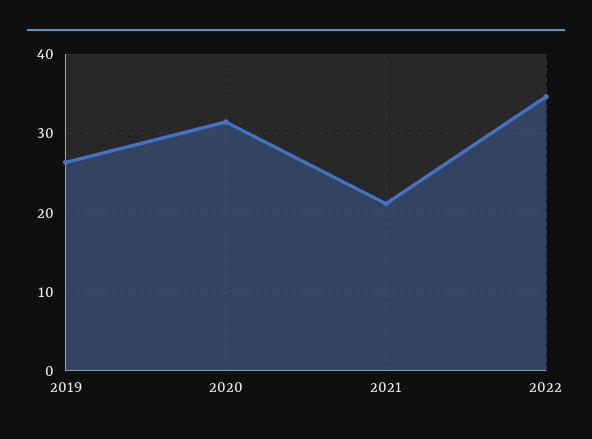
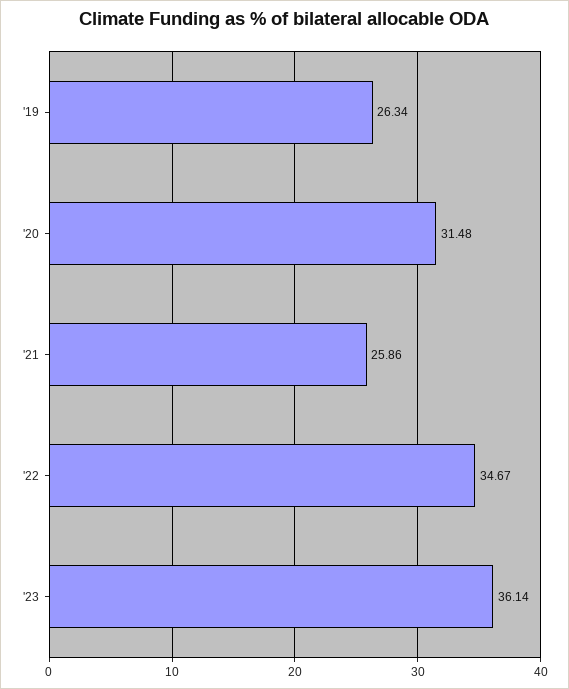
2021: 21 -> 25.86
'23: none -> 36.14

